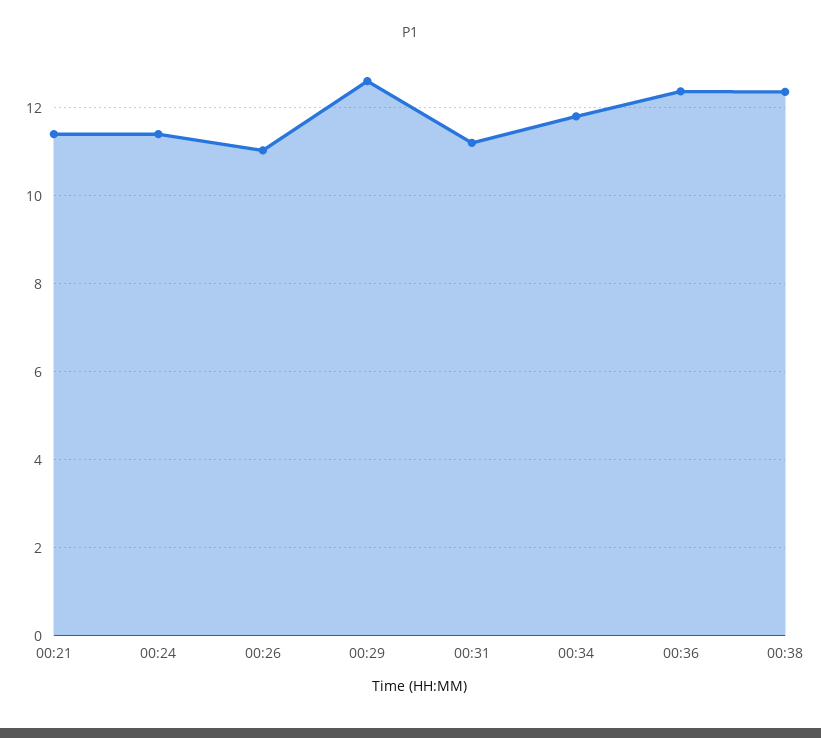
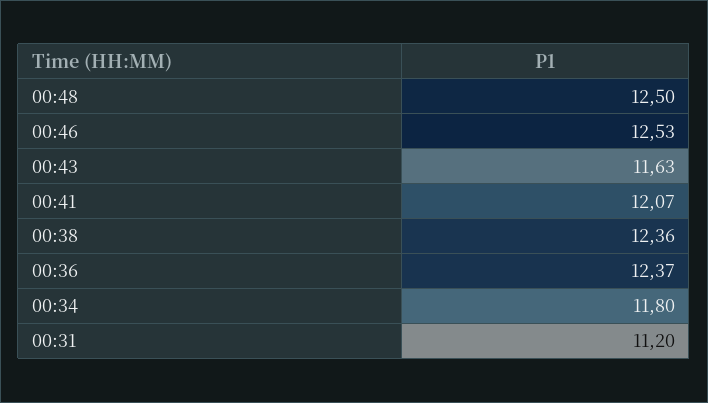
00:21: 11.4 -> none
00:24: 11.4 -> none
00:26: 11 -> none
00:29: 12.6 -> none
00:48: none -> 12.5
00:46: none -> 12.53
00:43: none -> 11.63
00:41: none -> 12.07

